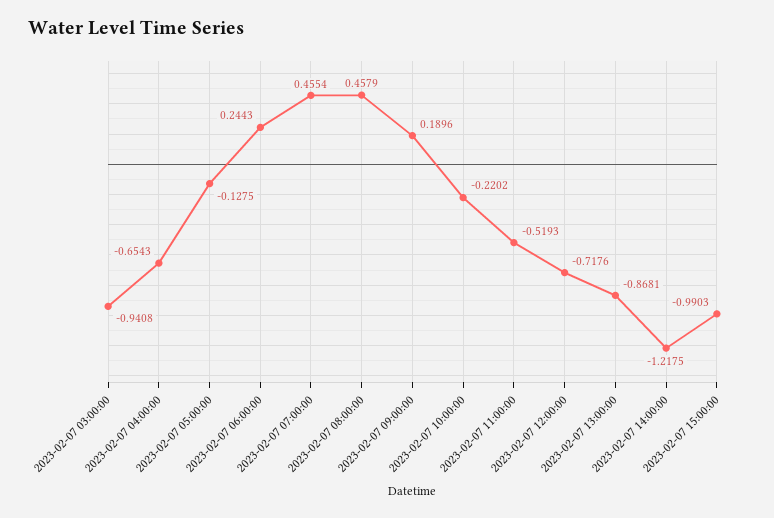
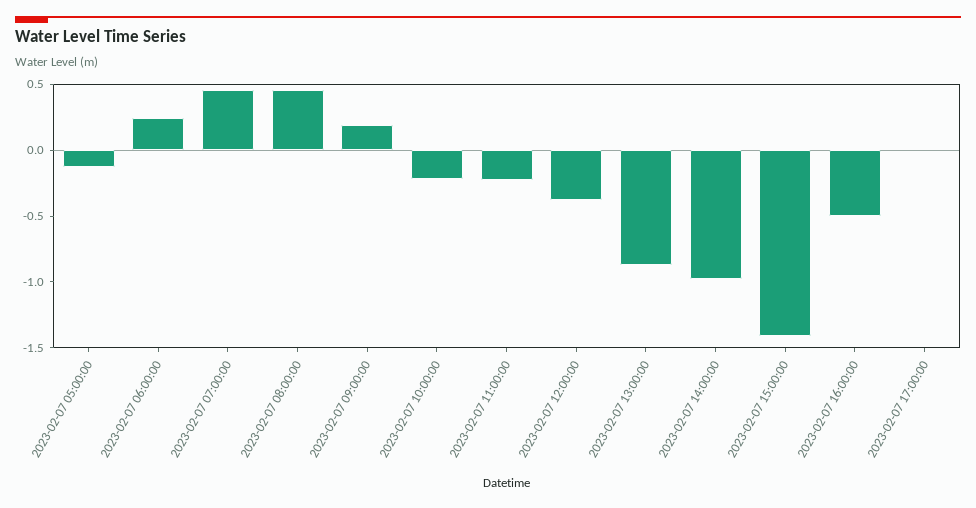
2023-02-07 03:00:00: -0.9408 -> none
2023-02-07 04:00:00: -0.6543 -> none
2023-02-07 11:00:00: -0.5193 -> -0.2
2023-02-07 12:00:00: -0.7176 -> -0.4
2023-02-07 14:00:00: -1.2175 -> -1
2023-02-07 15:00:00: -0.9903 -> -1.4
2023-02-07 16:00:00: none -> -0.5
2023-02-07 17:00:00: none -> 0

